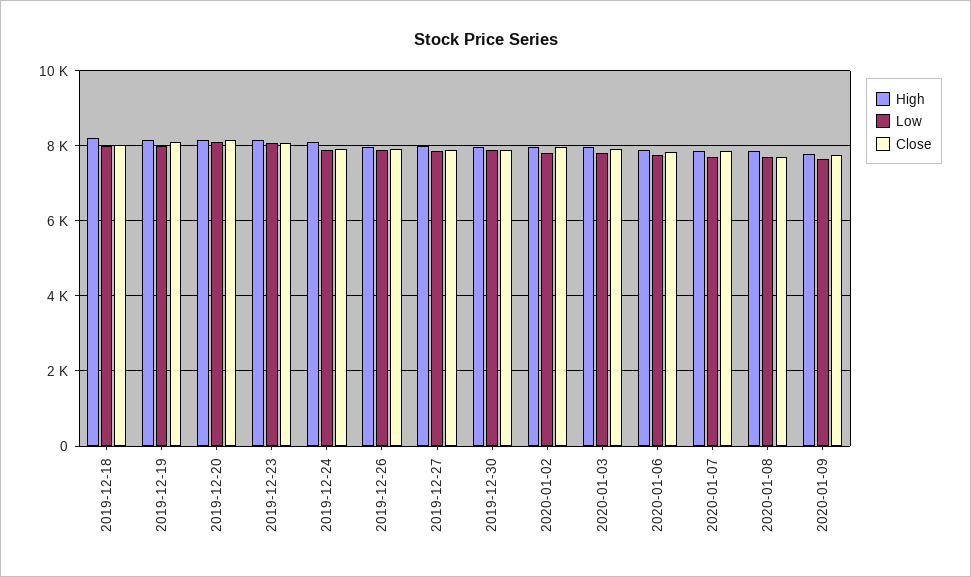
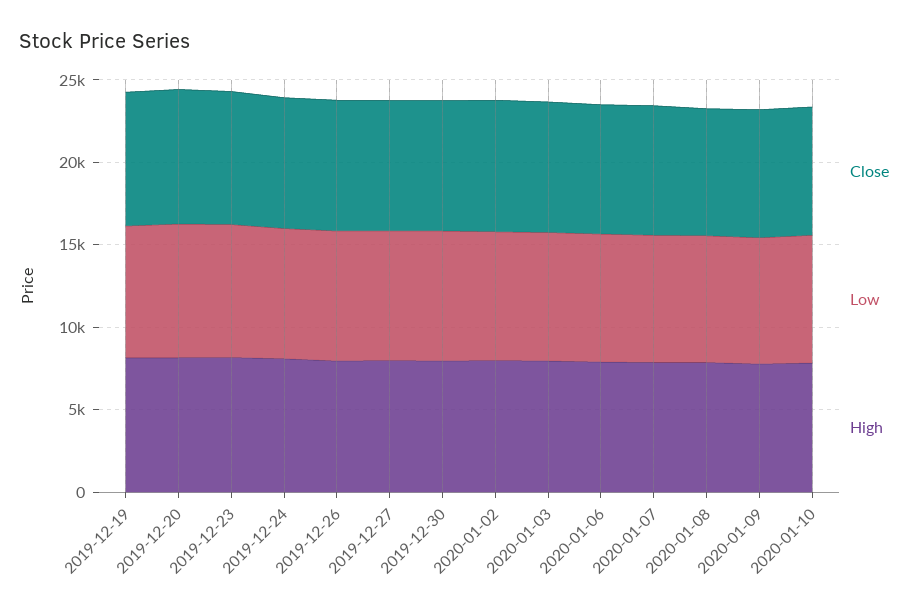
High, 2019-12-18: 8200 -> none
Low, 2019-12-18: 8000 -> none
Close, 2019-12-18: 8000 -> none
Close, 2020-01-10: none -> 8000
Low, 2020-01-10: none -> 8000
High, 2020-01-10: none -> 8000

